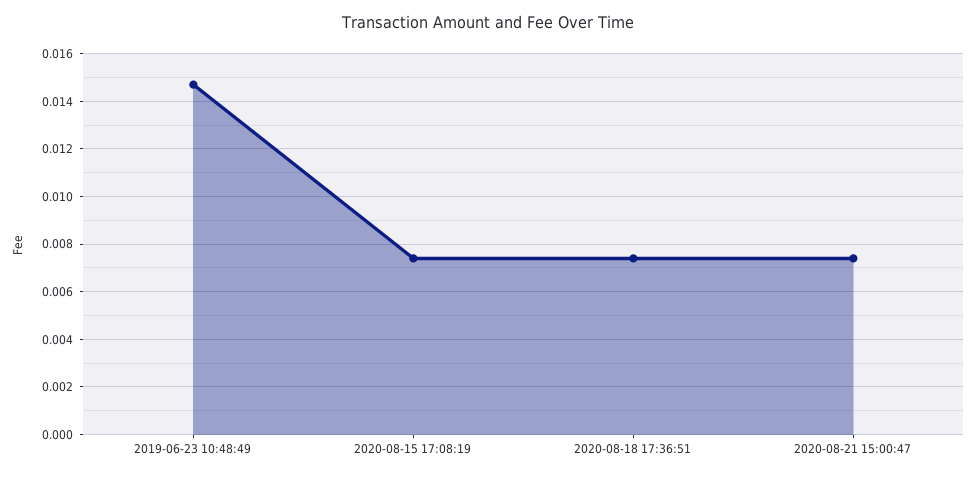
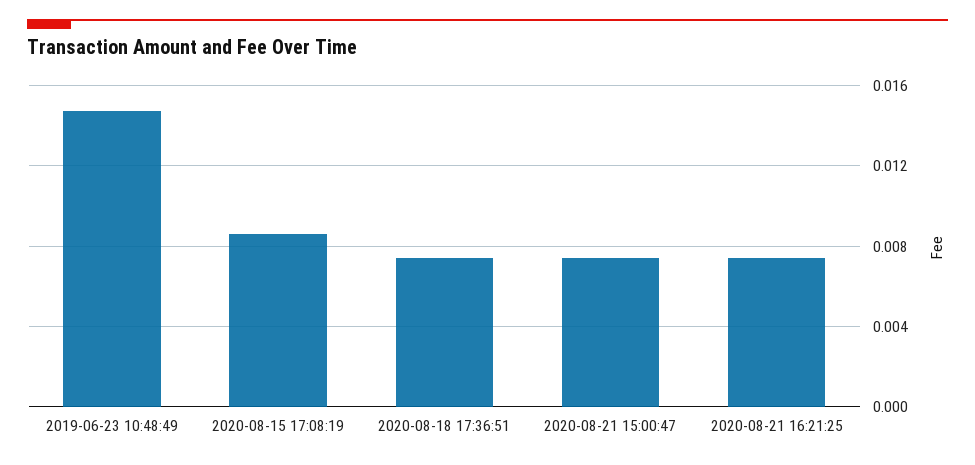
2020-08-15 17:08:19: 0.0075 -> 0.0085
2020-08-21 16:21:25: none -> 0.0075

